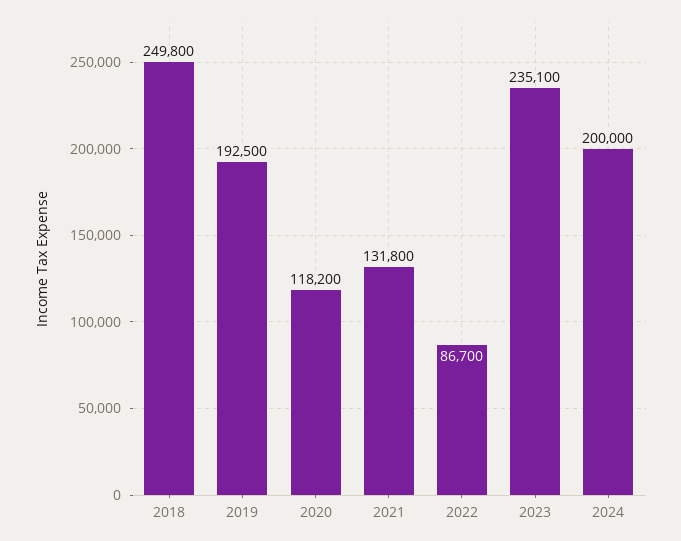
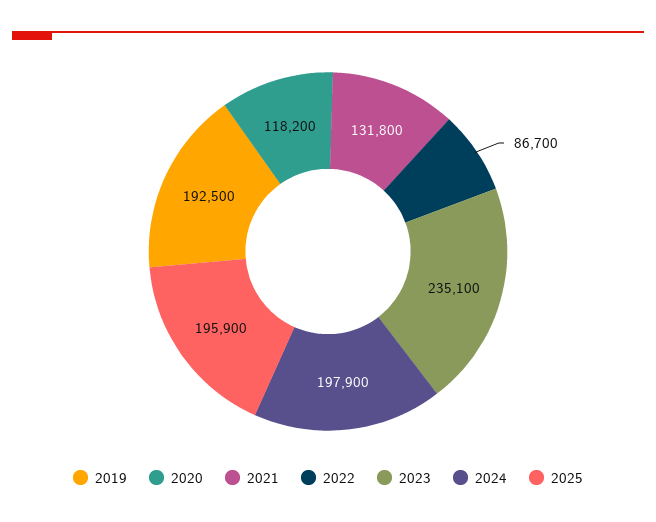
2018: 249800 -> none
2024: 200000 -> 197900
2025: none -> 195900

